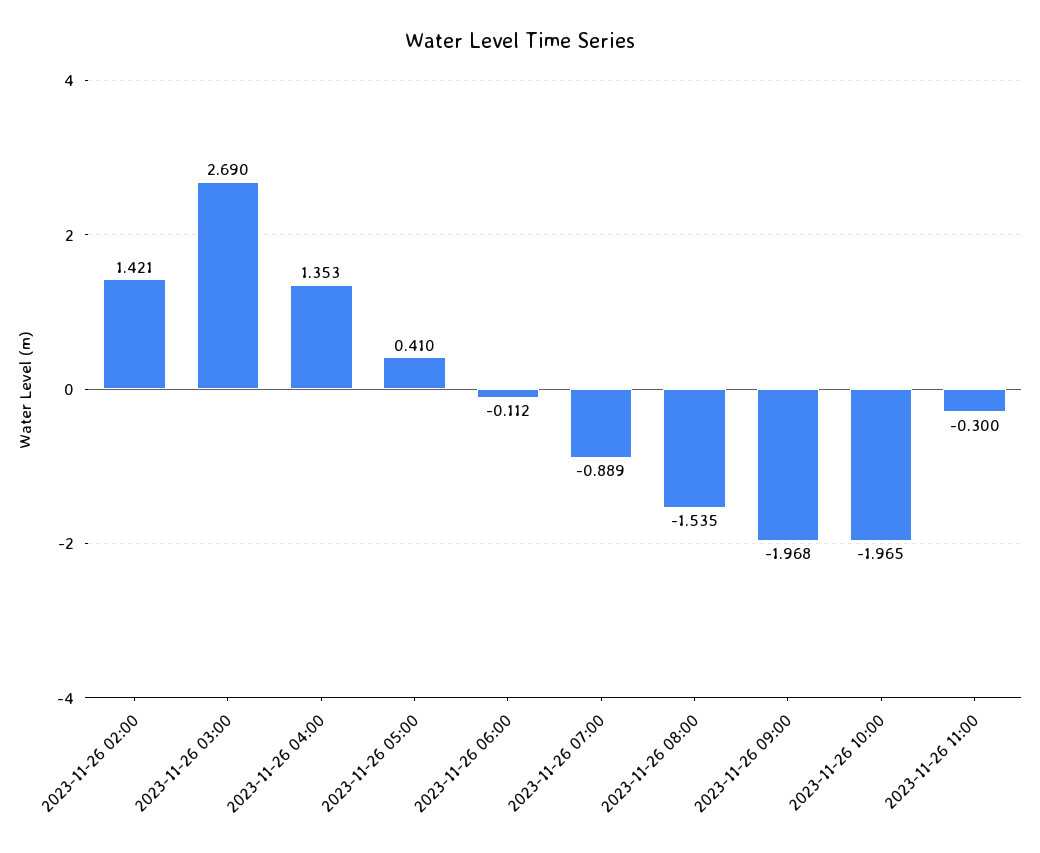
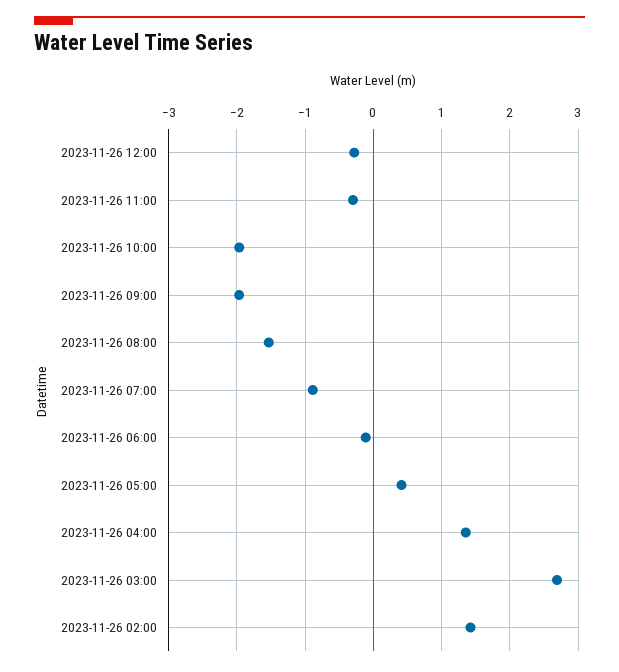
2023-11-26 12:00: none -> -0.3

